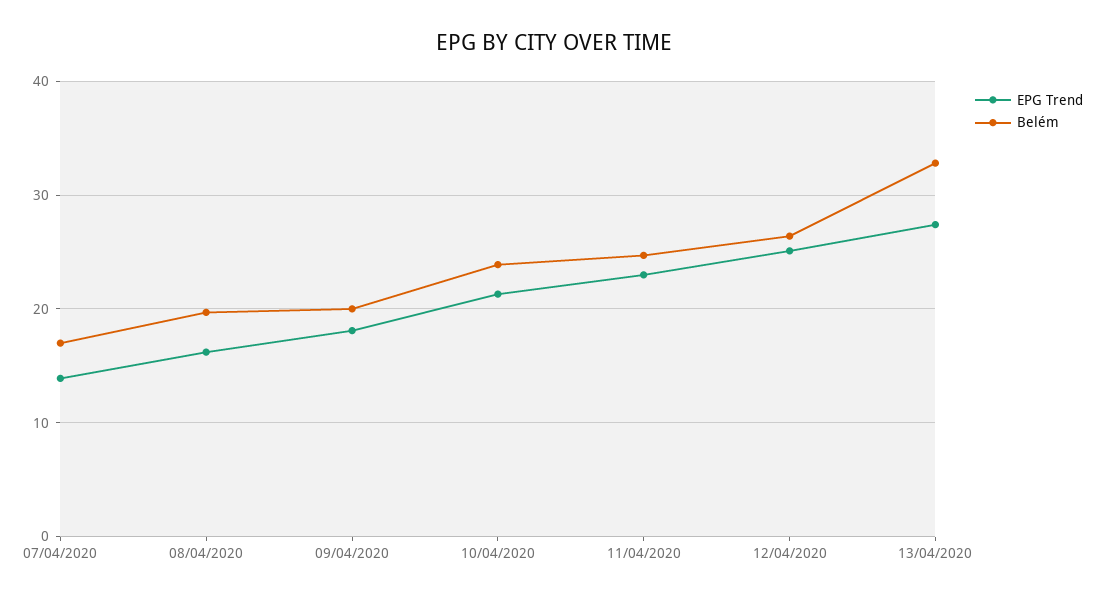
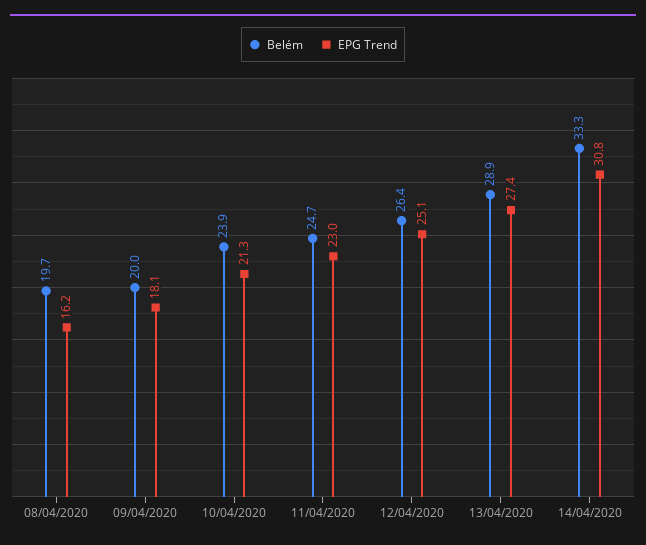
EPG Trend, 07/04/2020: 14 -> none
Belém, 07/04/2020: 17 -> none
Belém, 13/04/2020: 33 -> 28.9
Belém, 14/04/2020: none -> 33.3
EPG Trend, 14/04/2020: none -> 30.8

